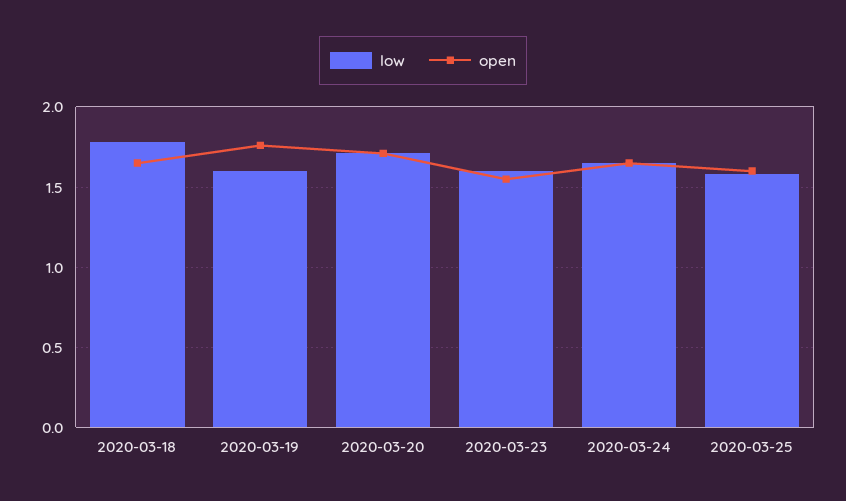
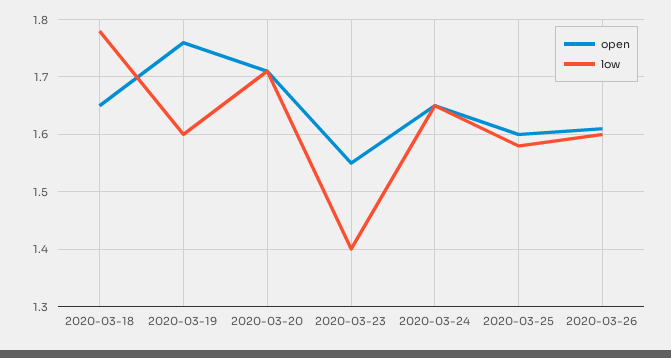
low, 2020-03-23: 1.6 -> 1.4
open, 2020-03-26: none -> 1.6
low, 2020-03-26: none -> 1.6

